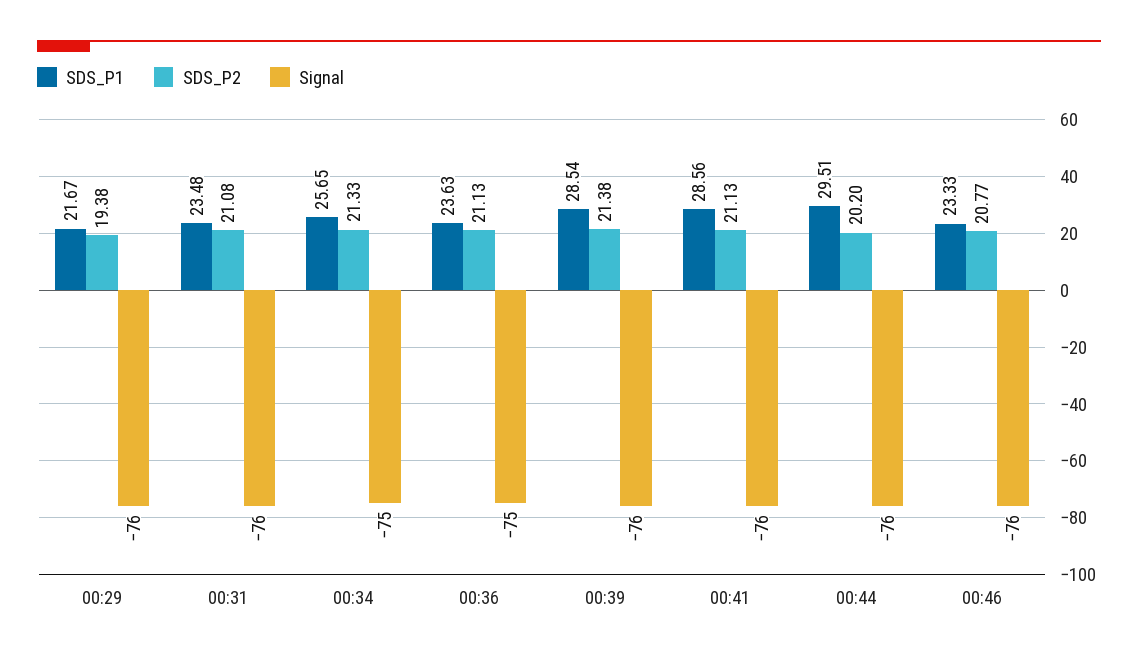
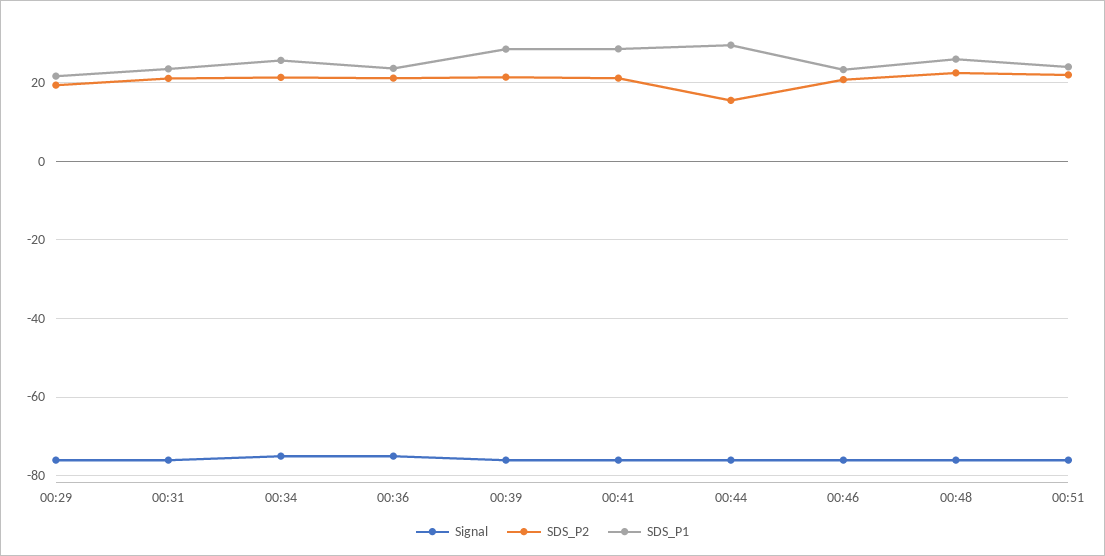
SDS_P2, 00:44: 20.2 -> 16
Signal, 00:48: none -> -76
SDS_P2, 00:48: none -> 22
SDS_P1, 00:48: none -> 26
Signal, 00:51: none -> -76
SDS_P2, 00:51: none -> 22
SDS_P1, 00:51: none -> 24

